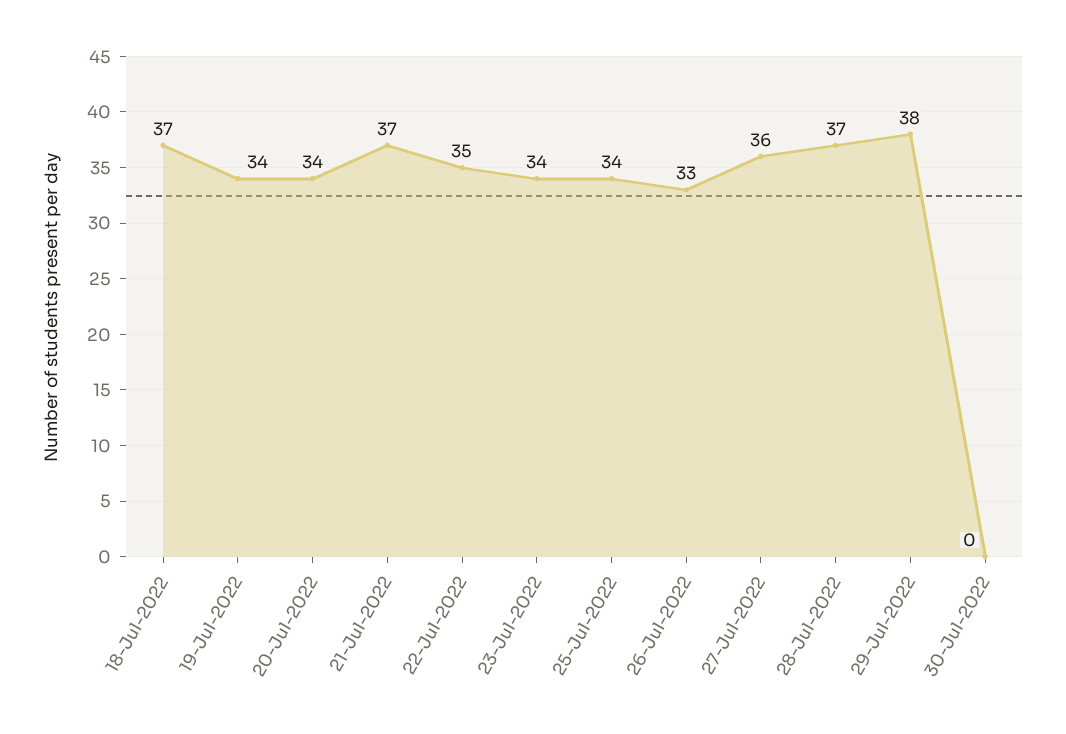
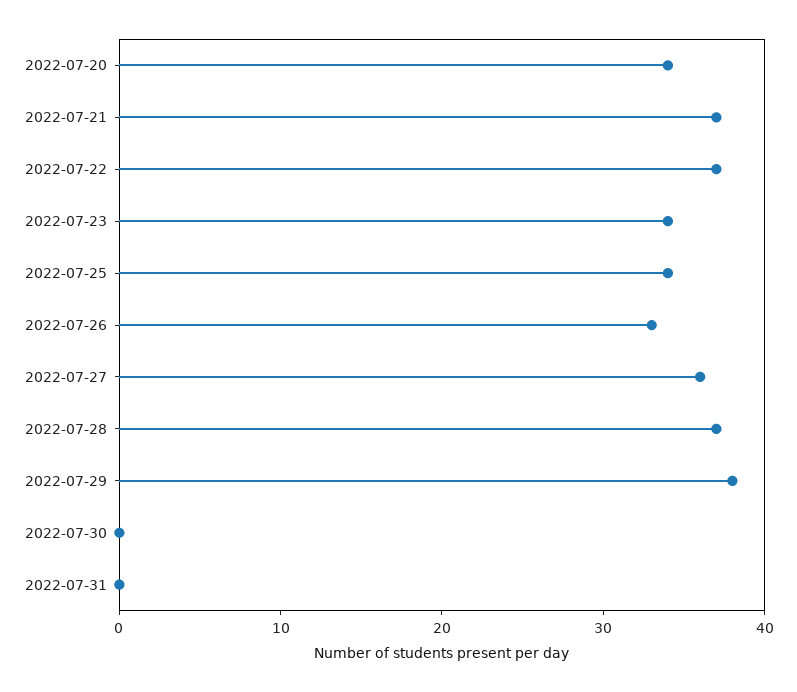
18-Jul-2022: 37 -> none
19-Jul-2022: 34 -> none
22-Jul-2022: 35 -> 37
2022-07-31: none -> 0

